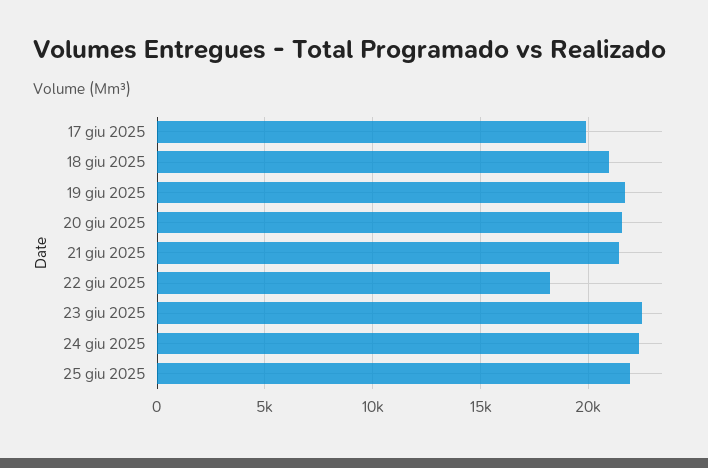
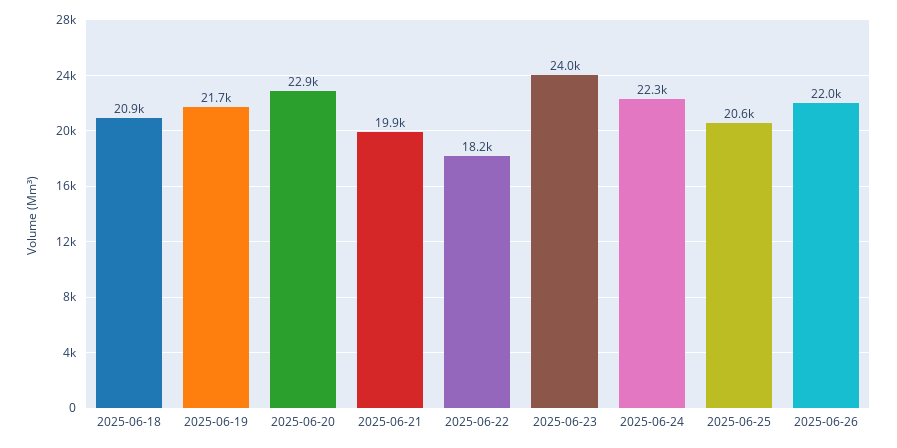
17 giu 2025: 20000 -> none
20 giu 2025: 21500 -> 22900
21 giu 2025: 21500 -> 19900
23 giu 2025: 22500 -> 24000
25 giu 2025: 22000 -> 20600
2025-06-26: none -> 22000

